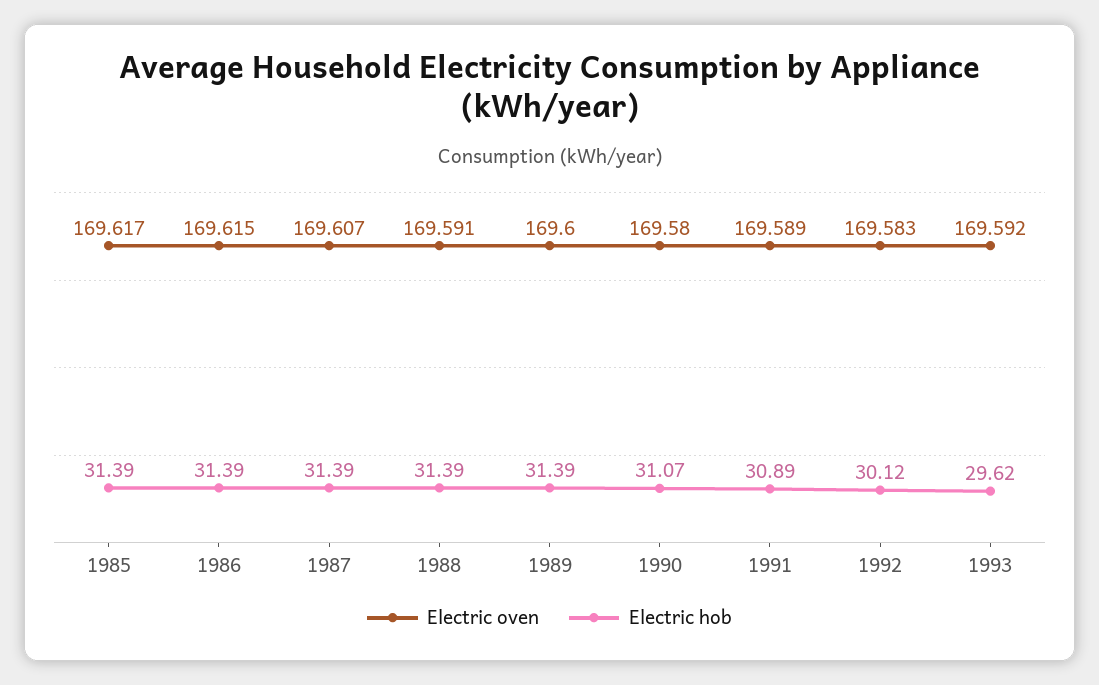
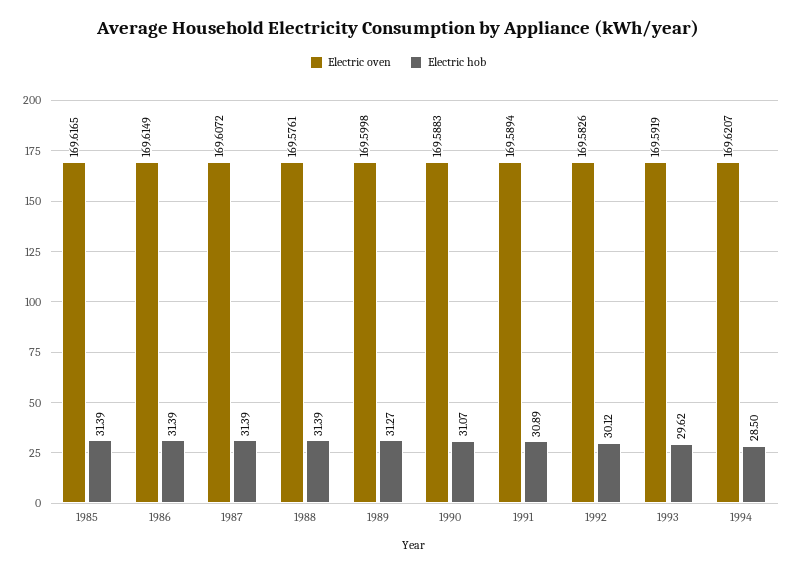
Electric oven, 1988: 169.591 -> 169.5761
Electric hob, 1989: 31.39 -> 31.27
Electric oven, 1990: 169.58 -> 169.5883
Electric oven, 1994: none -> 169.6207
Electric hob, 1994: none -> 28.5

